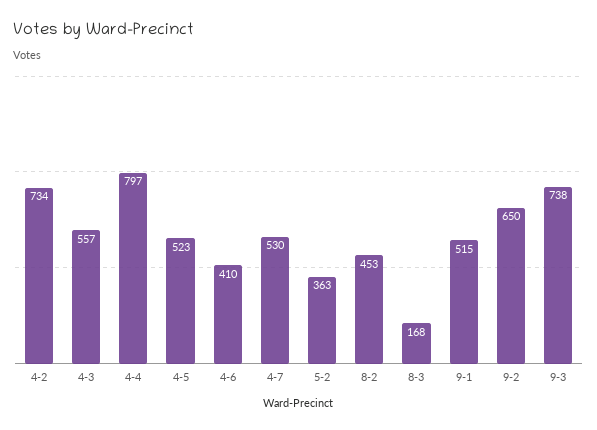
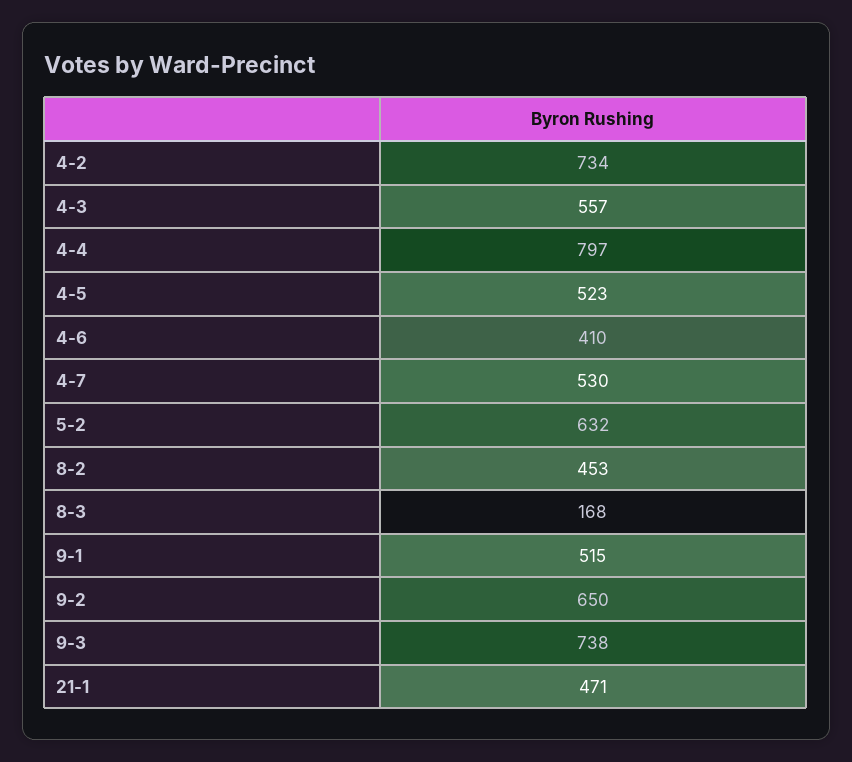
5-2: 363 -> 632
21-1: none -> 471

